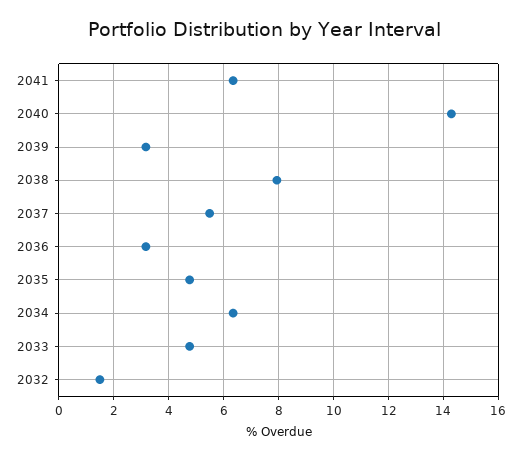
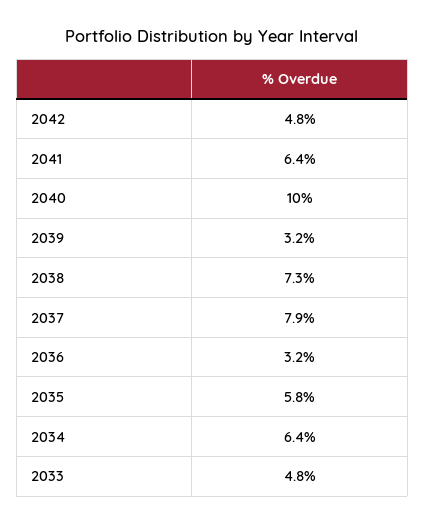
2040: 14.25 -> 10
2038: 8 -> 7.3
2037: 5.5 -> 7.9
2035: 4.75 -> 5.8
2032: 1.5 -> none
2042: none -> 4.8

